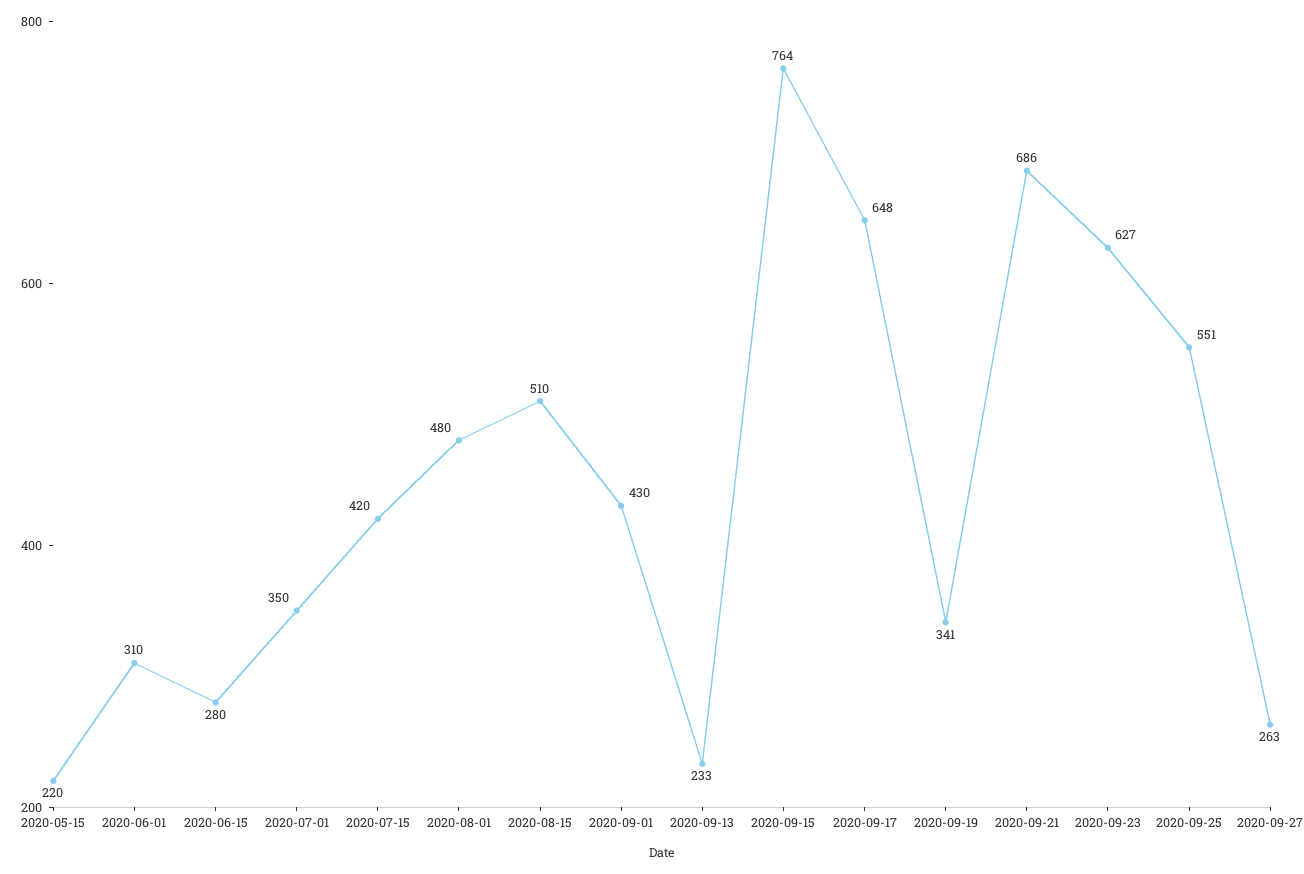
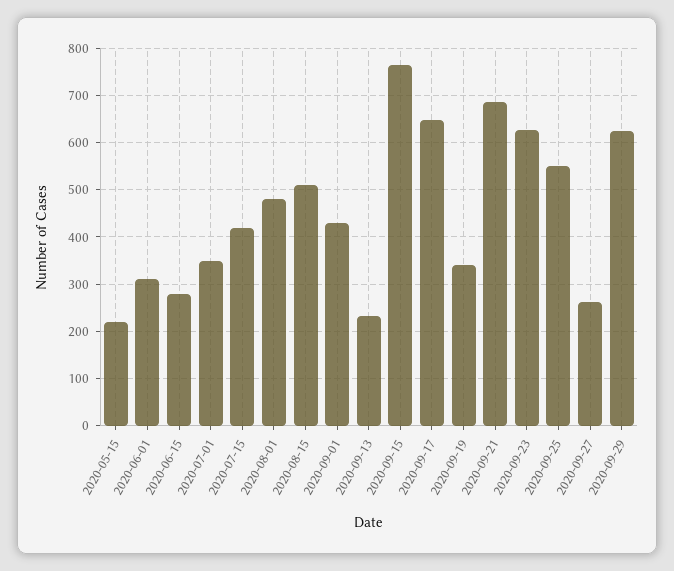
2020-09-29: none -> 620

